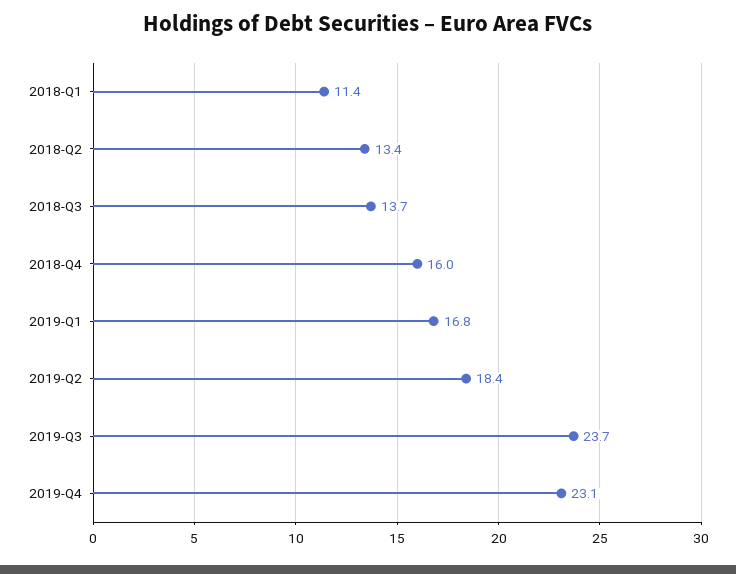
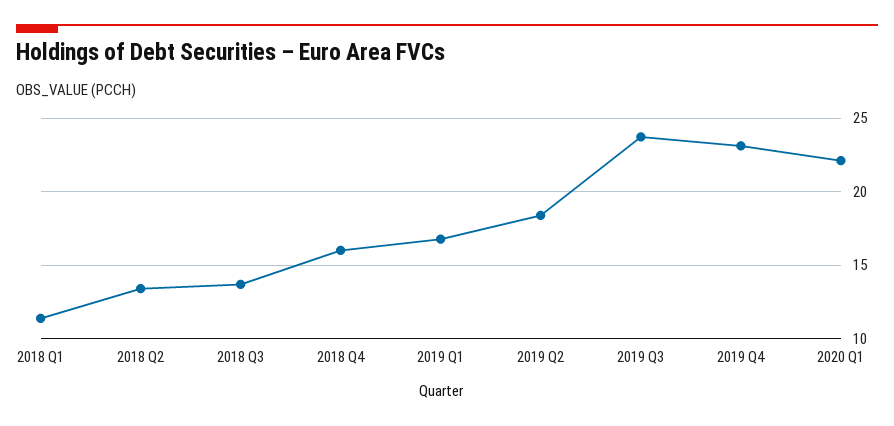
2020 Q1: none -> 22

